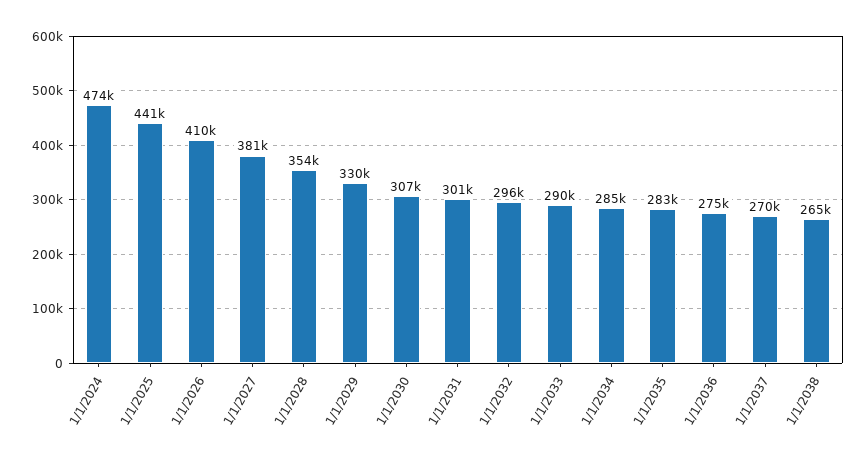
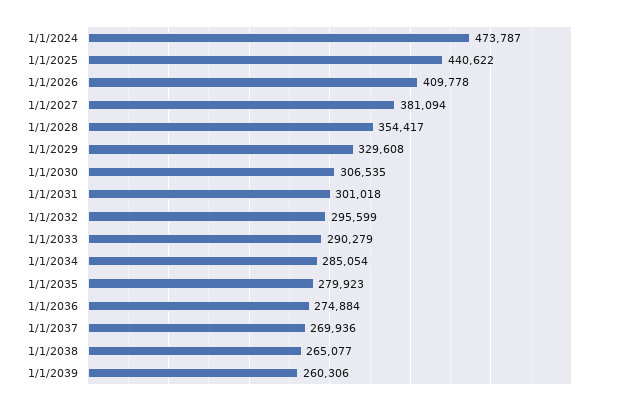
1/1/2035: 283000 -> 279923
1/1/2039: none -> 260306

